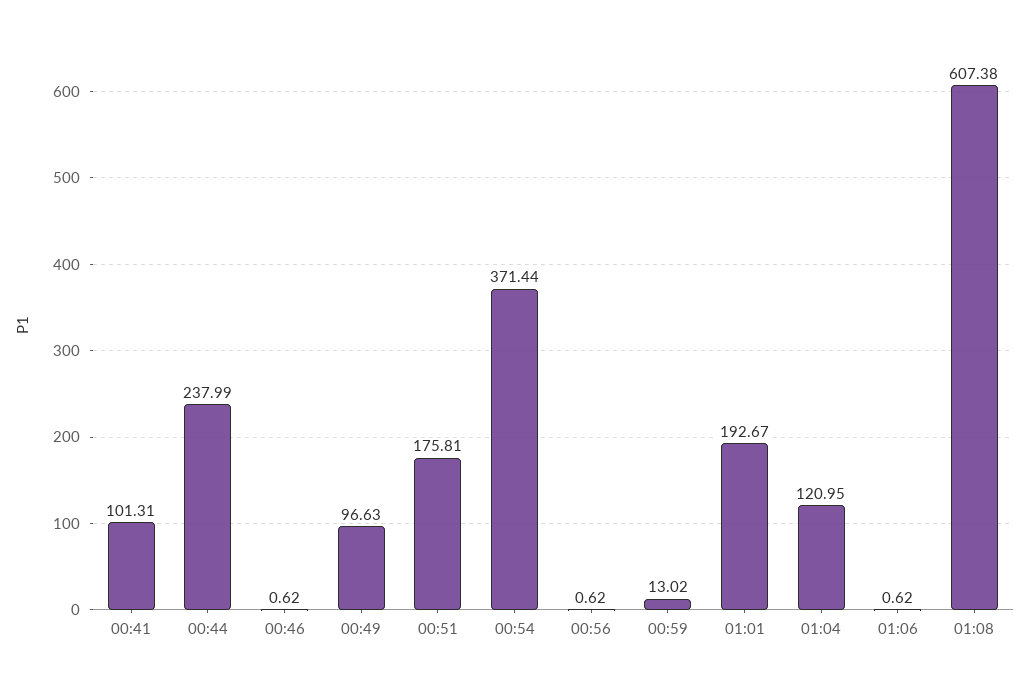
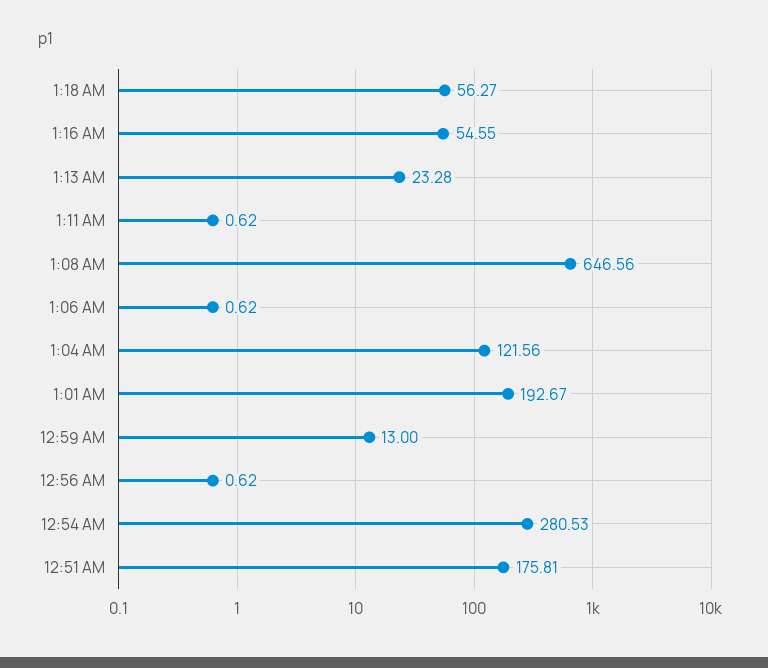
00:41: 101.31 -> none
00:44: 237.99 -> none
00:46: 0.62 -> none
00:49: 96.63 -> none
00:54: 371.44 -> 280.53
00:59: 13.02 -> 13
01:04: 120.95 -> 121.56
01:08: 607.38 -> 646.56
1:18 AM: none -> 56.27
1:16 AM: none -> 54.55
1:13 AM: none -> 23.28
1:11 AM: none -> 0.62

